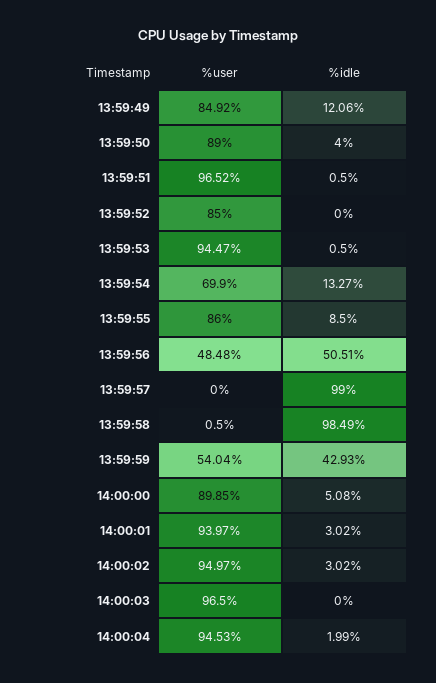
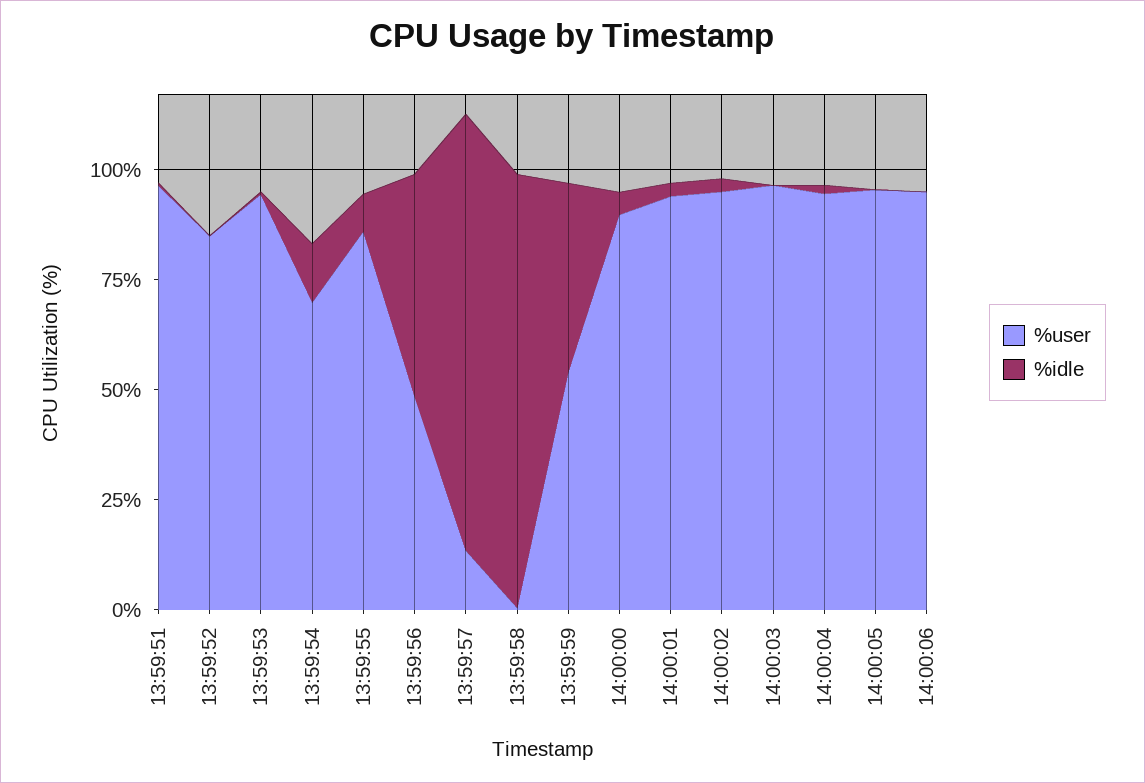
%user, 13:59:49: 84.92 -> none
%idle, 13:59:49: 12.06 -> none
%user, 13:59:50: 89 -> none
%idle, 13:59:50: 4 -> none
%user, 13:59:57: 0 -> 15
%user, 14:00:05: none -> 95
%idle, 14:00:05: none -> 0
%user, 14:00:06: none -> 95
%idle, 14:00:06: none -> 0

